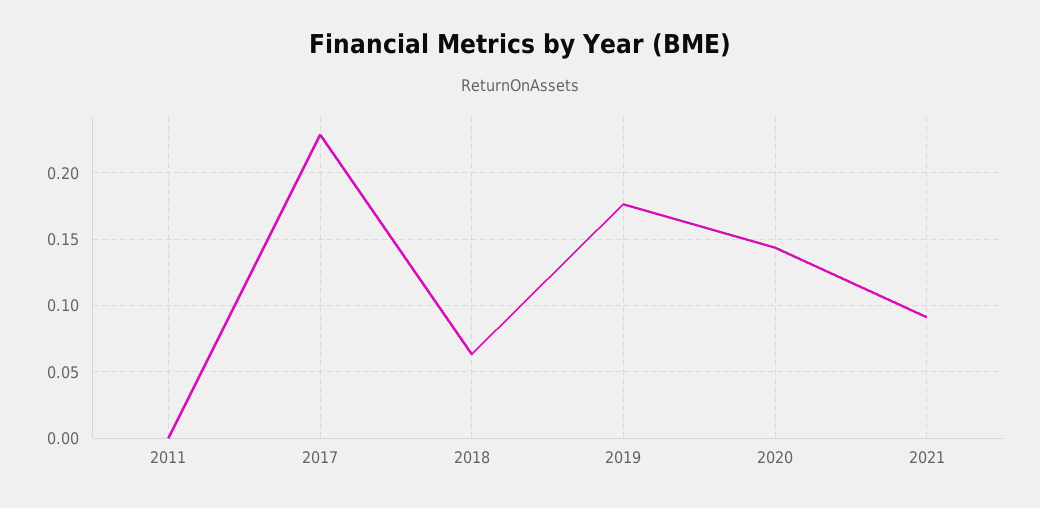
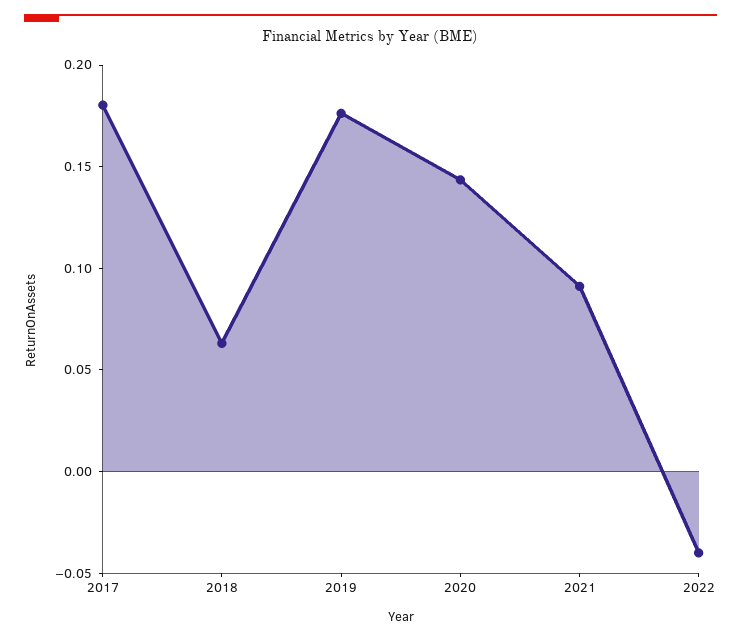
2011: 0 -> none
2017: 0.23 -> 0.18
2022: none -> -0.04

